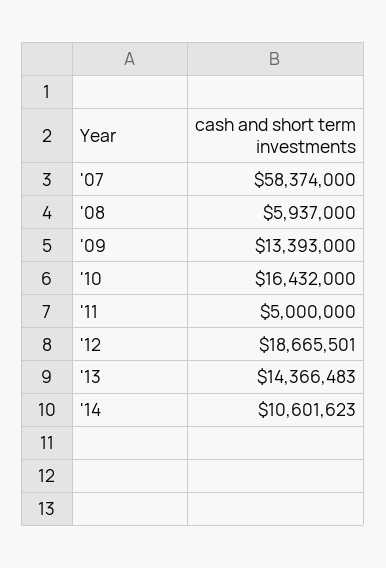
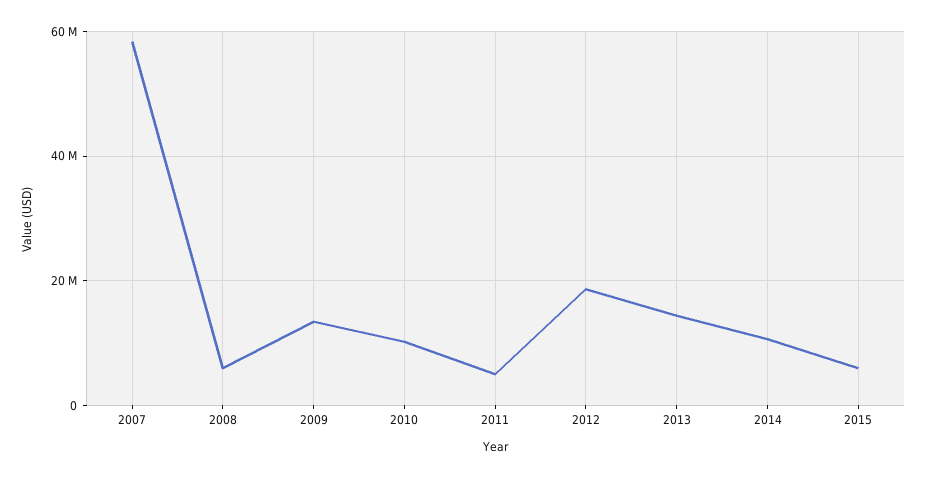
'10: 16432000 -> 10000000
2015: none -> 6000000

